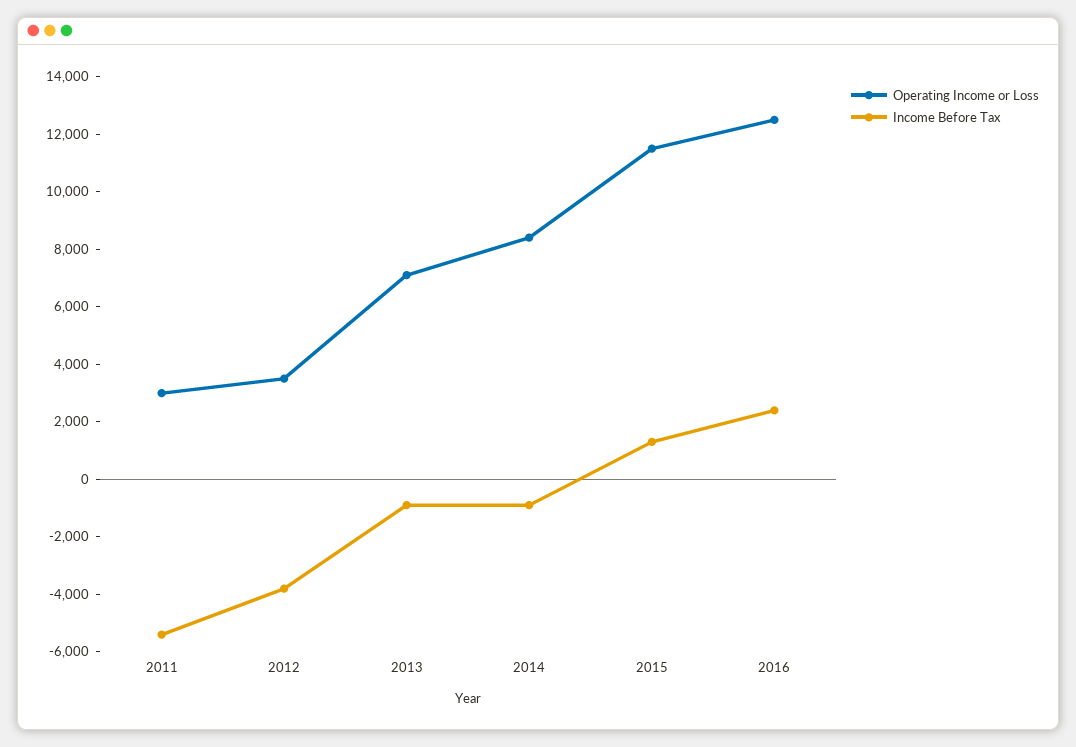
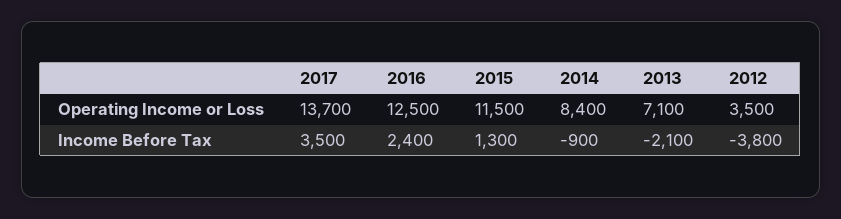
Operating Income or Loss, 2011: 3000 -> none
Income Before Tax, 2011: -5500 -> none
Income Before Tax, 2013: -1000 -> -2100
Operating Income or Loss, 2017: none -> 13700
Income Before Tax, 2017: none -> 3500

